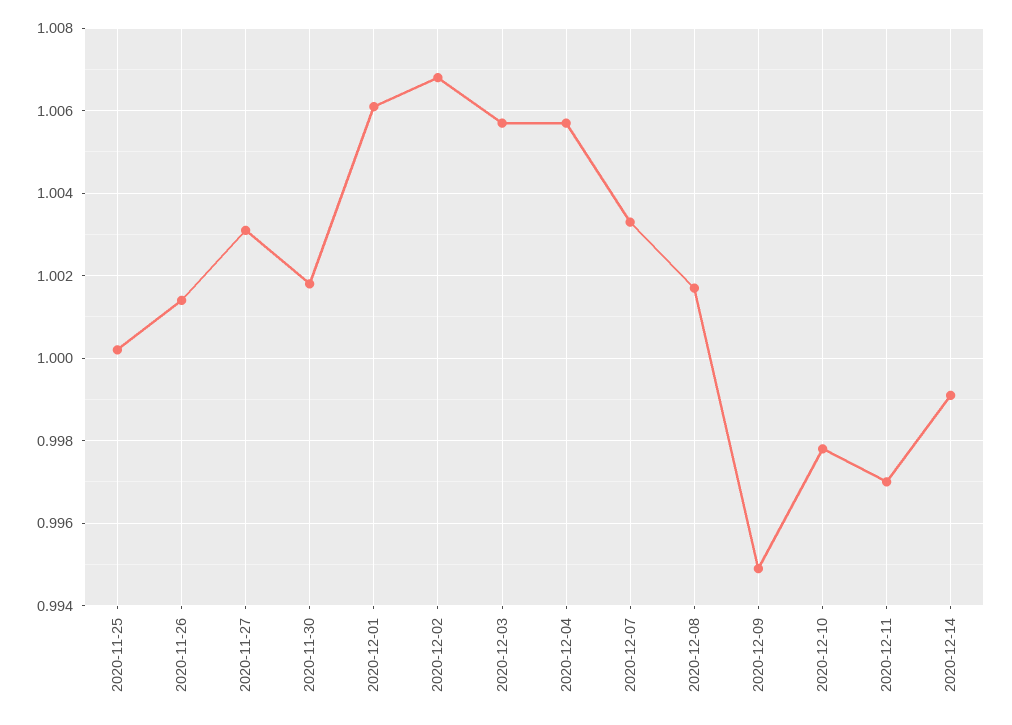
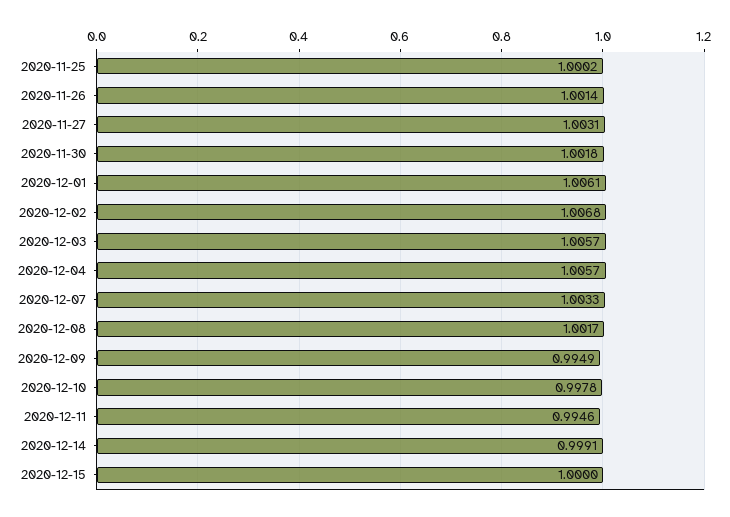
2020-12-11: 0.997 -> 0.9946
2020-12-15: none -> 1

